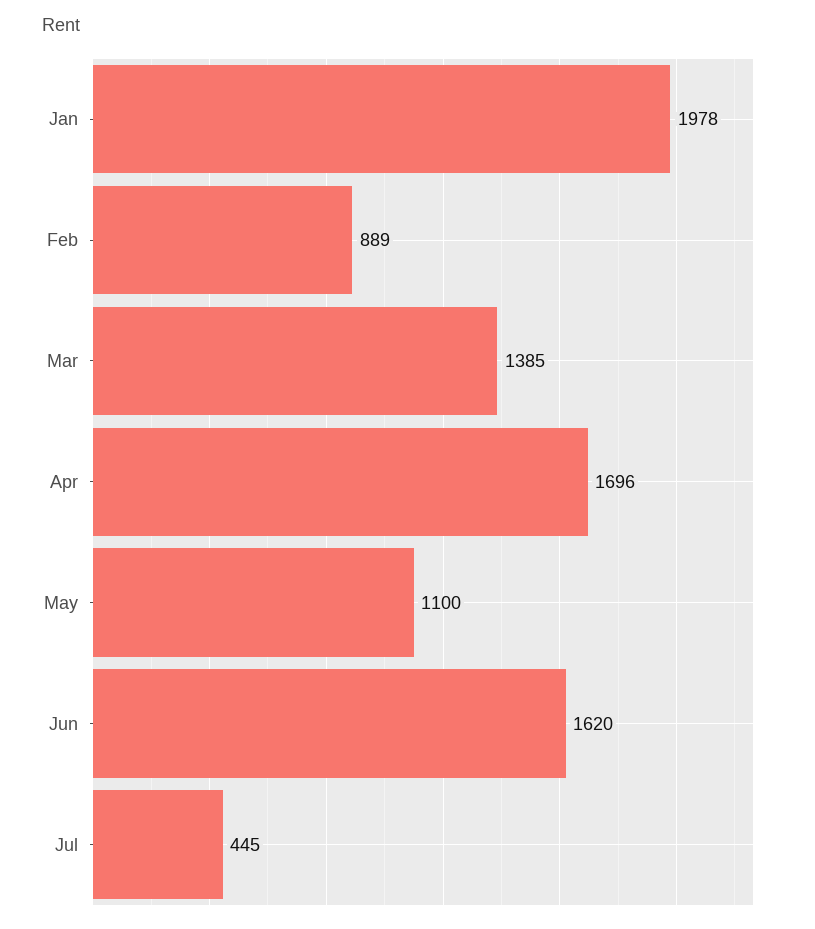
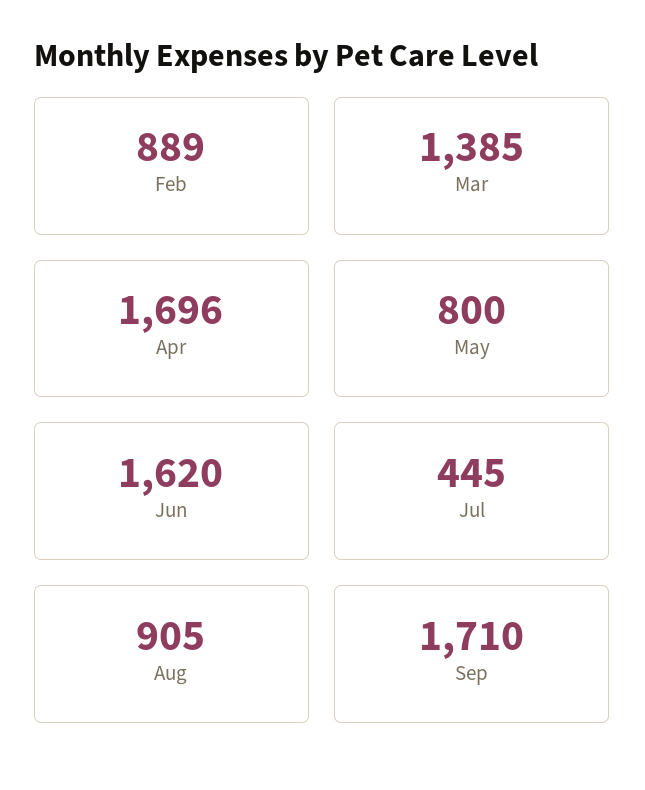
Jan: 1978 -> none
May: 1100 -> 800
Aug: none -> 905
Sep: none -> 1710

